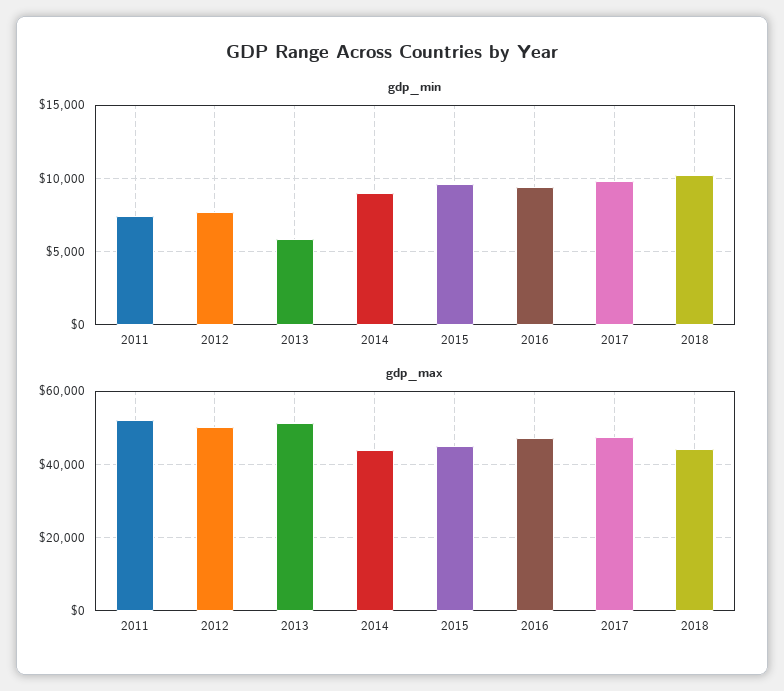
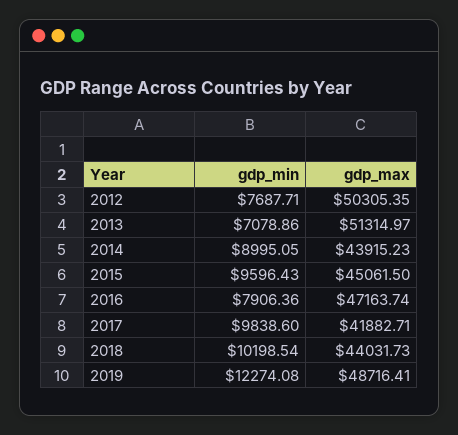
gdp_min, 2011: 7500 -> none
gdp_min, 2013: 6000 -> 7078.86
gdp_min, 2016: 9500 -> 7906.36
gdp_max, 2011: 52000 -> none
gdp_max, 2017: 48000 -> 41882.71
gdp_min, 2019: none -> 12274.08
gdp_max, 2019: none -> 48716.41

